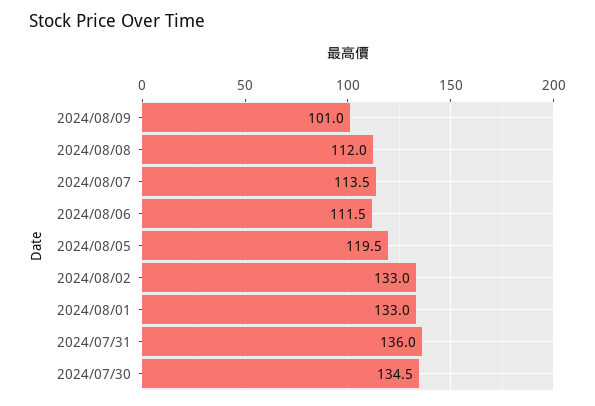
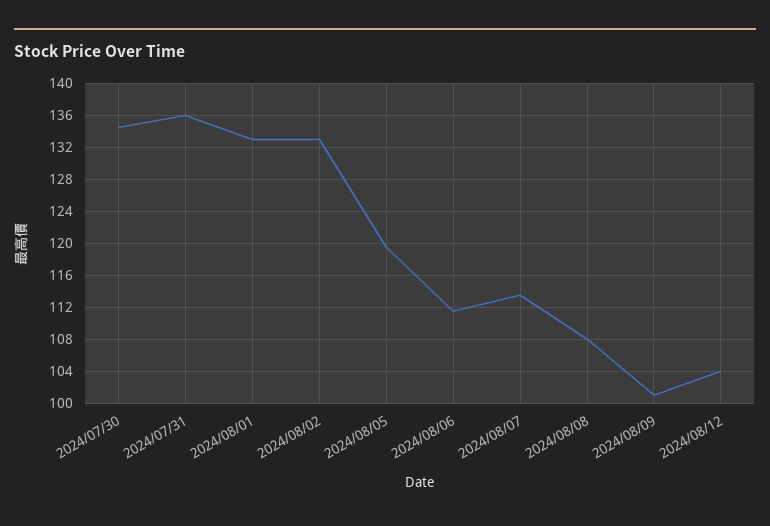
2024/08/08: 112 -> 108
2024/08/12: none -> 104

